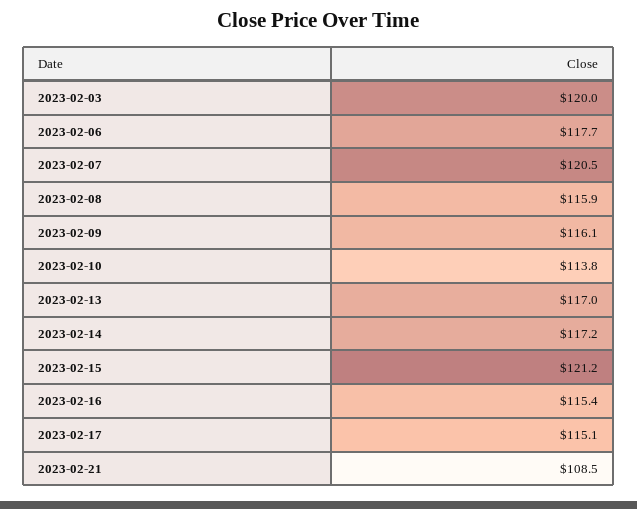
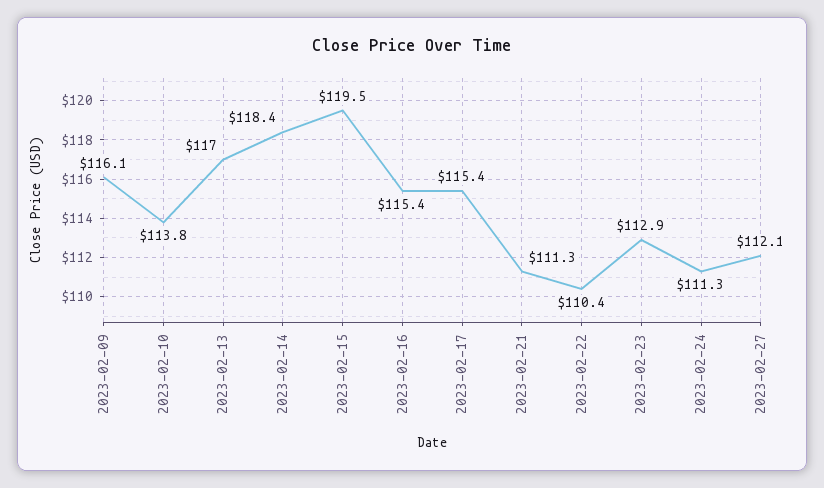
2023-02-03: 120 -> none
2023-02-06: 117.7 -> none
2023-02-07: 120.5 -> none
2023-02-08: 115.9 -> none
2023-02-14: 117.2 -> 118.4
2023-02-15: 121.2 -> 119.5
2023-02-17: 115.1 -> 115.4
2023-02-21: 108.5 -> 111.3
2023-02-22: none -> 110.4
2023-02-23: none -> 112.9
2023-02-24: none -> 111.3
2023-02-27: none -> 112.1

